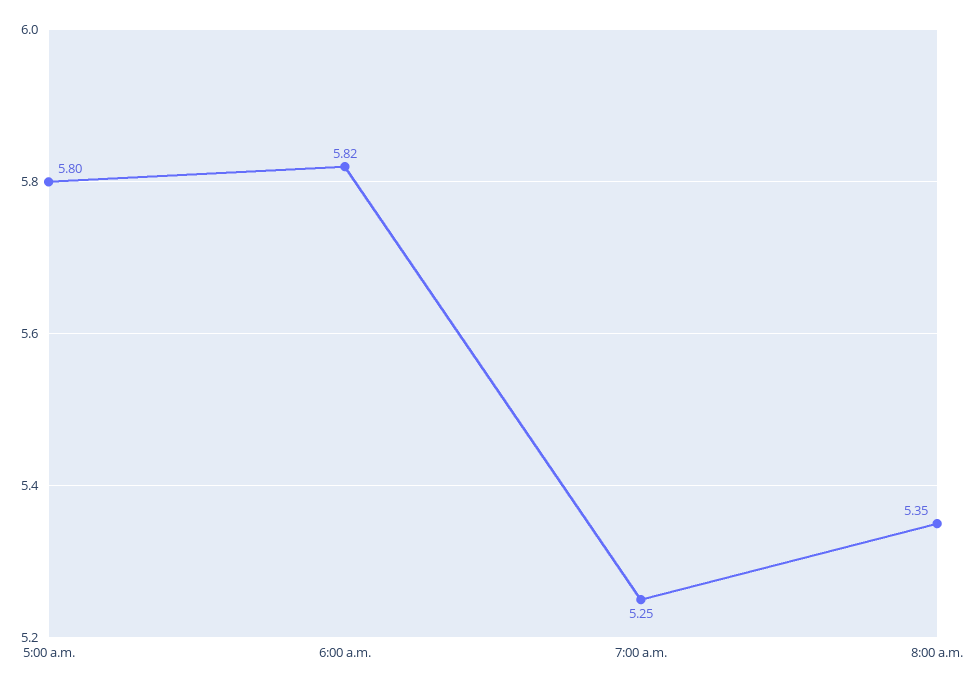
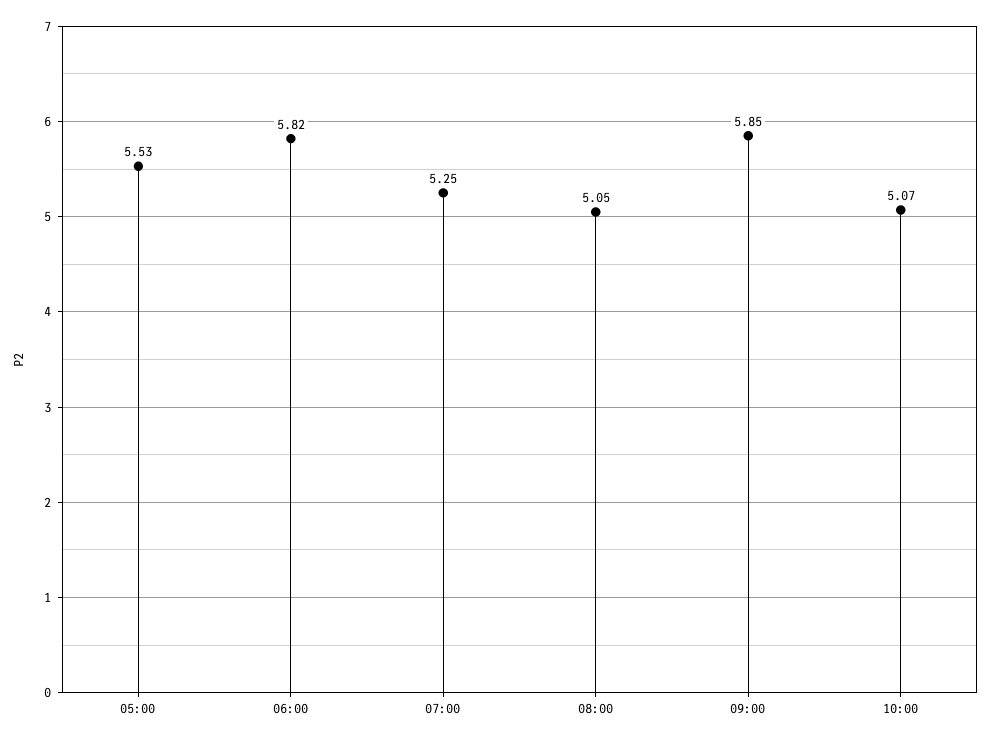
5:00 a.m.: 5.8 -> 5.53
8:00 a.m.: 5.35 -> 5.05
09:00: none -> 5.85
10:00: none -> 5.07

